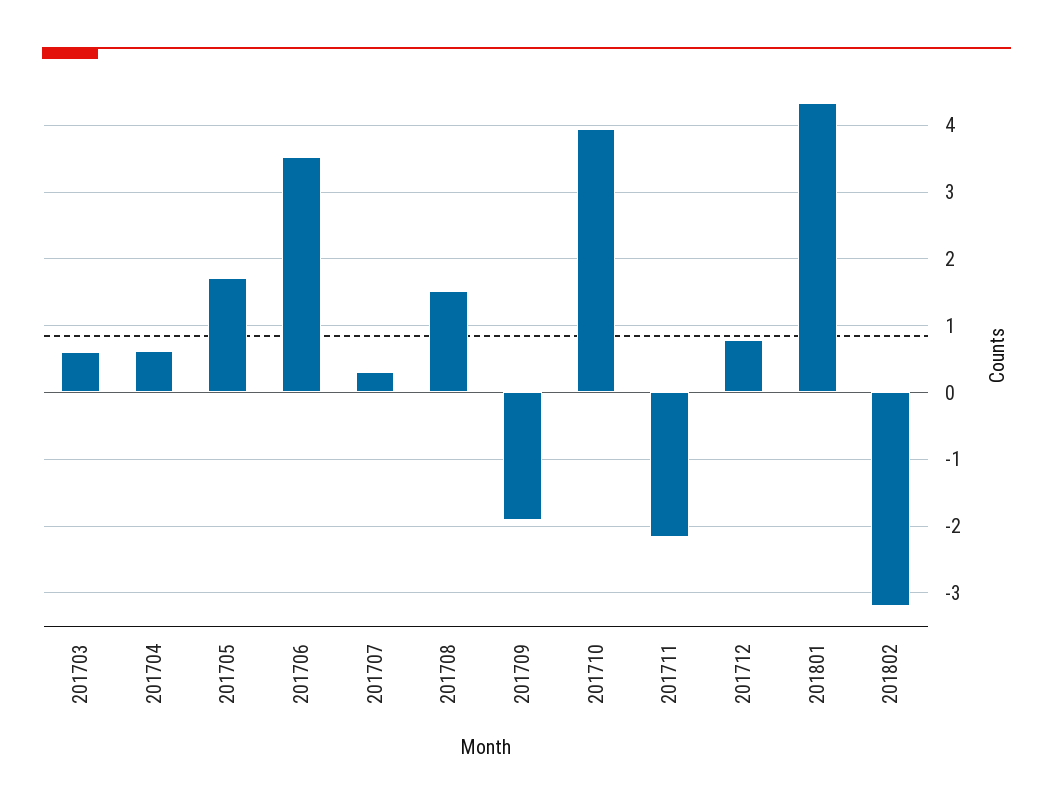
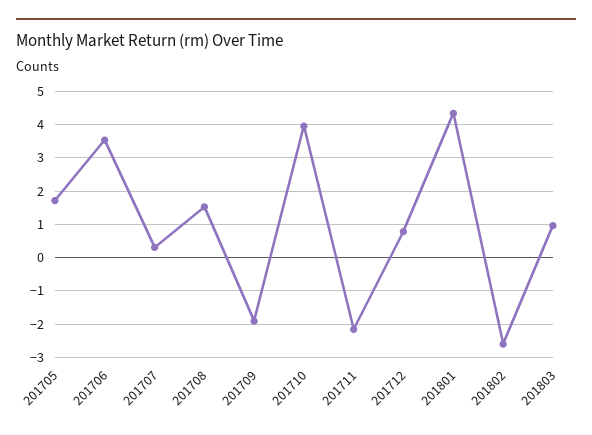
201703: 0.6 -> none
201704: 0.6 -> none
201802: -3.2 -> -2.6
201803: none -> 1

